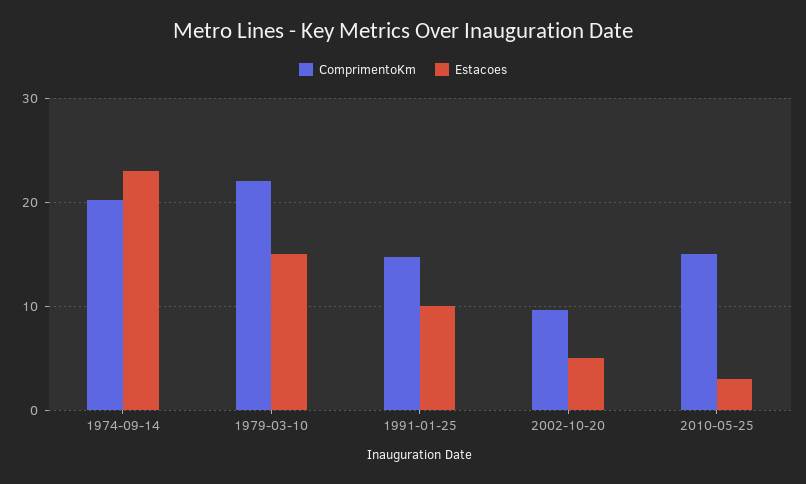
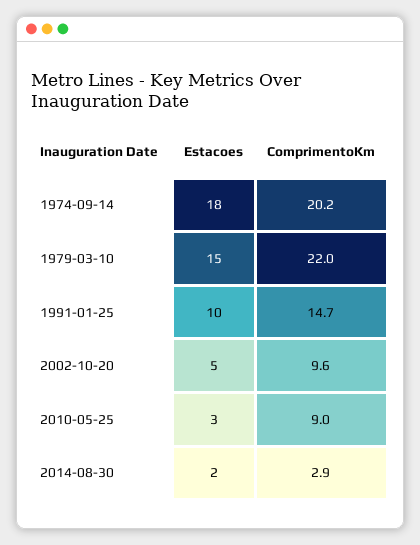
Estacoes, 1974-09-14: 23 -> 18
ComprimentoKm, 2010-05-25: 15 -> 9
Estacoes, 2014-08-30: none -> 2
ComprimentoKm, 2014-08-30: none -> 2.9

